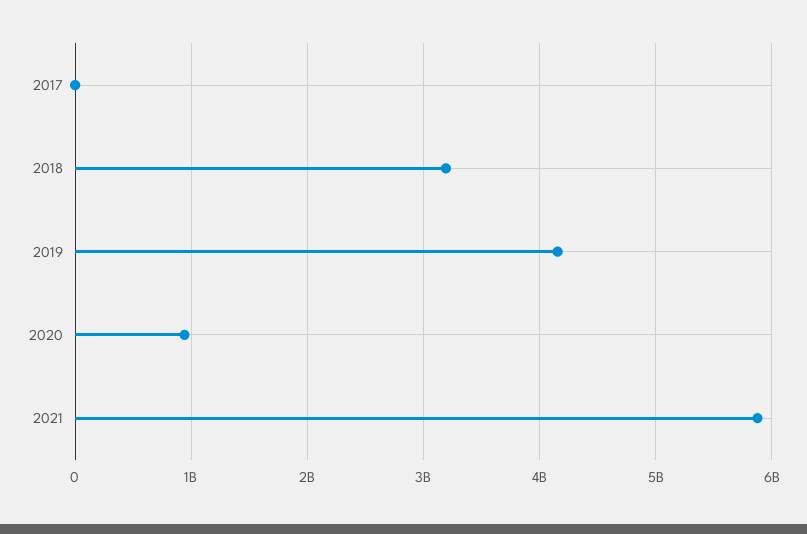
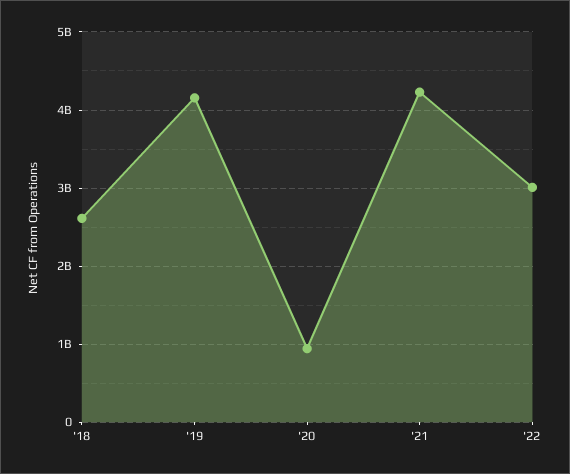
2017: 0 -> none
2018: 3200000000 -> 2600000000
2021: 5900000000 -> 4200000000
'22: none -> 3000000000

